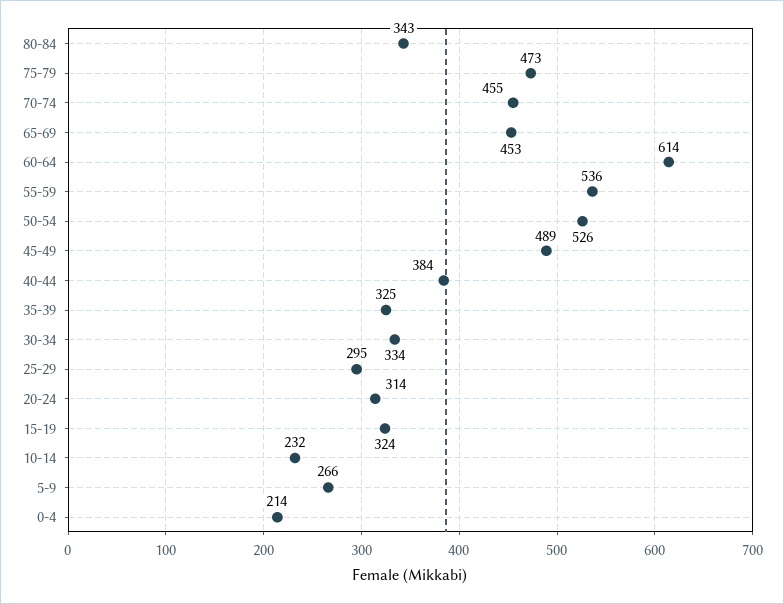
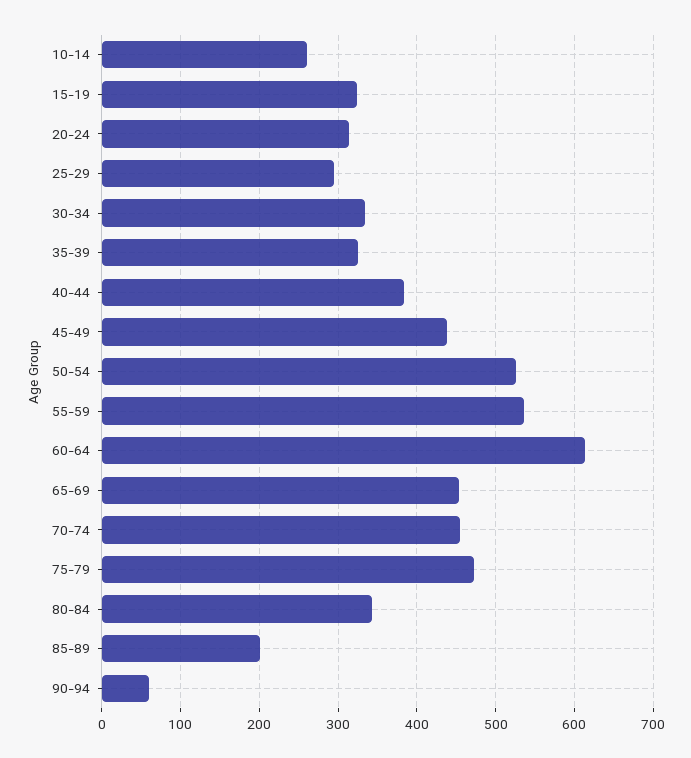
45-49: 489 -> 440
10-14: 232 -> 260
5-9: 266 -> none
0-4: 214 -> none
85-89: none -> 200
90-94: none -> 60

